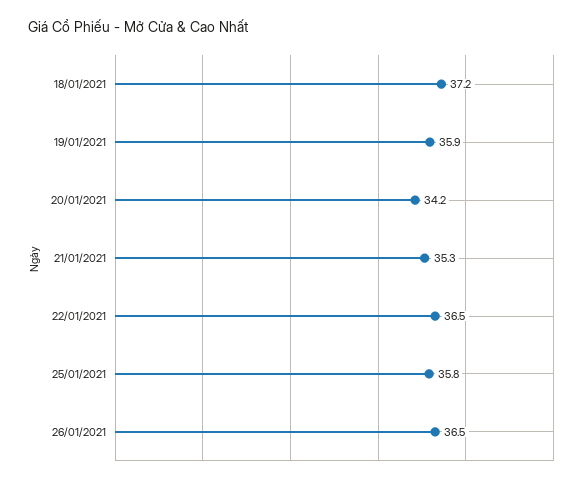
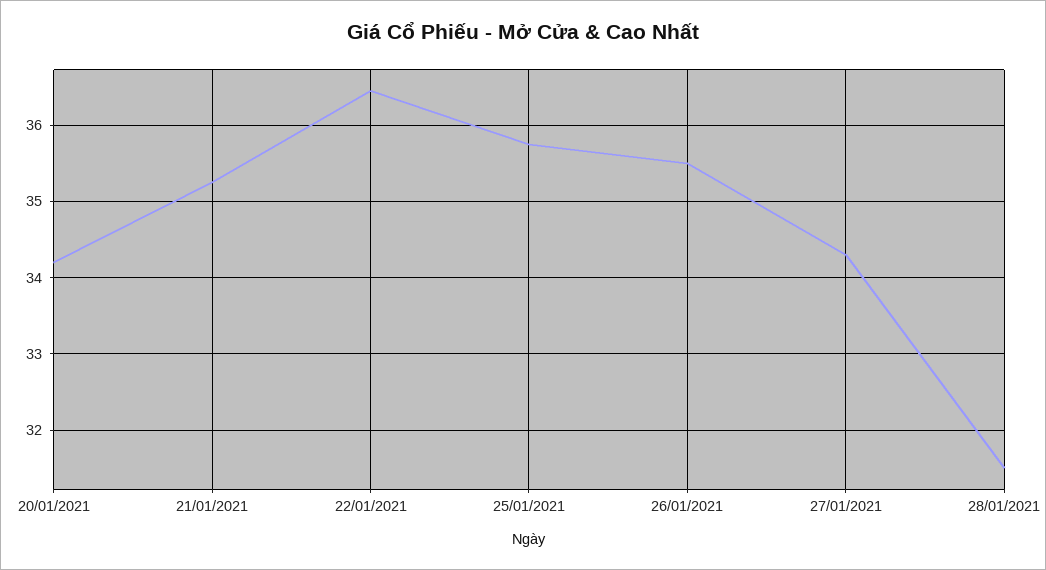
18/01/2021: 37.2 -> none
19/01/2021: 35.9 -> none
26/01/2021: 36.5 -> 35.5
27/01/2021: none -> 34.3
28/01/2021: none -> 31.5

